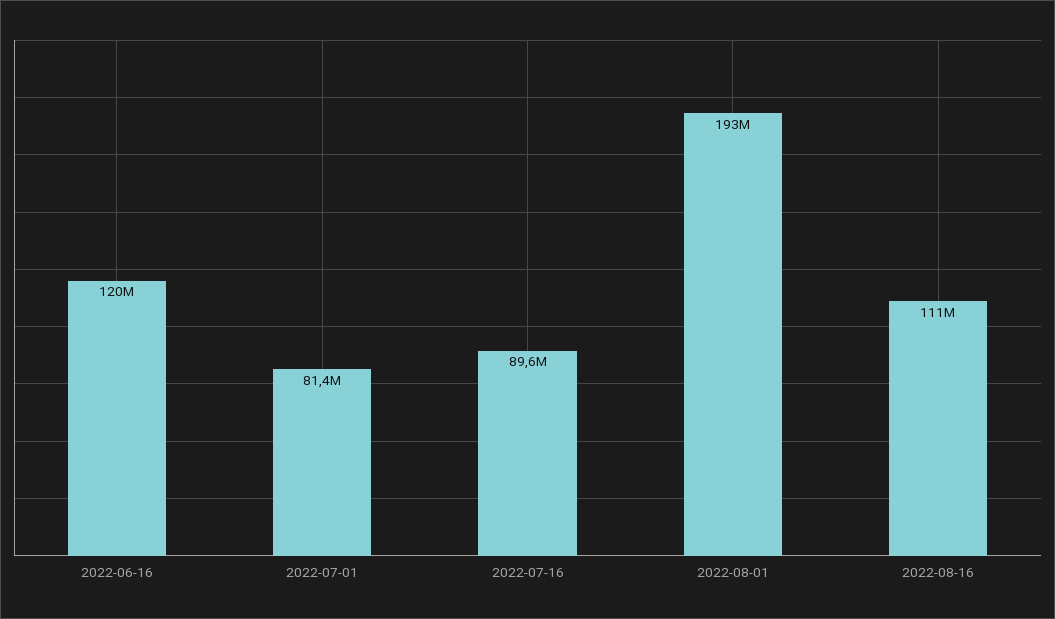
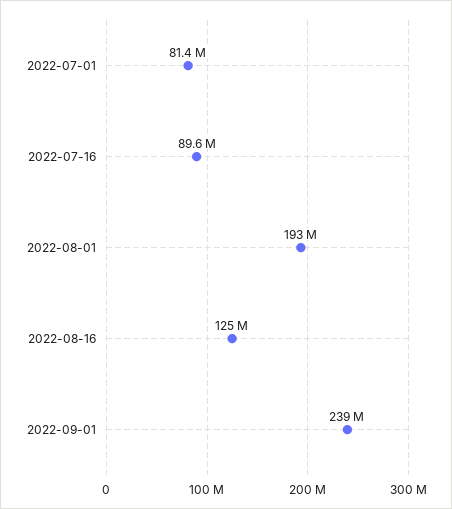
2022-06-16: 120000000 -> none
2022-08-16: 111000000 -> 125000000
2022-09-01: none -> 239000000

